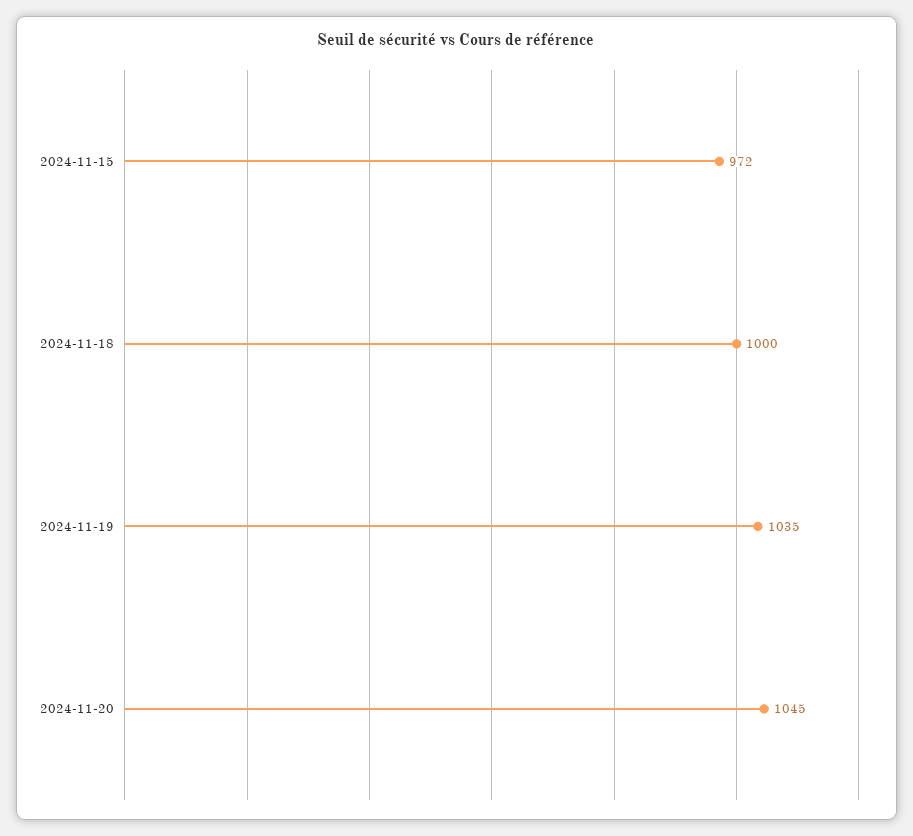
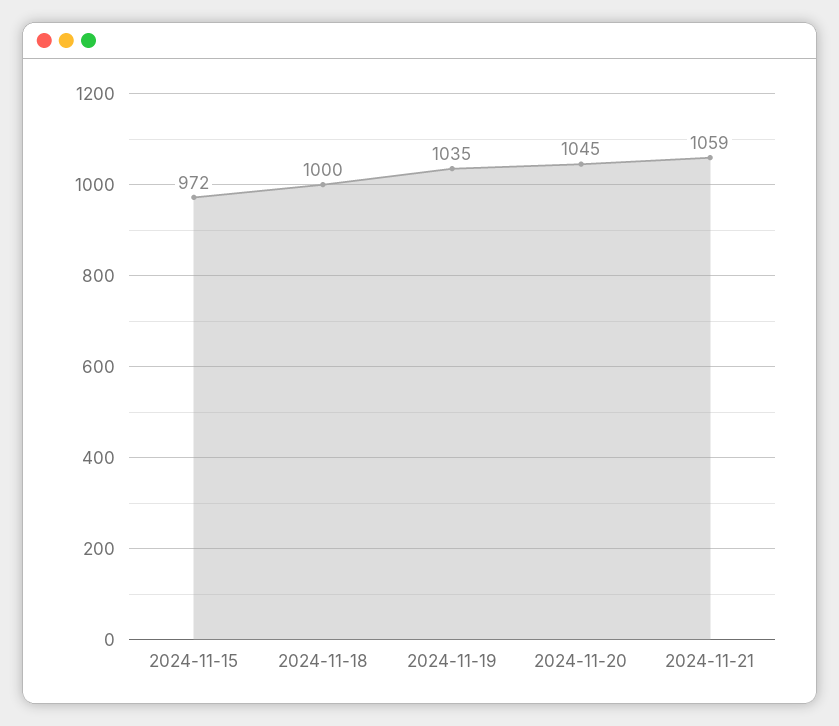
2024-11-21: none -> 1059

